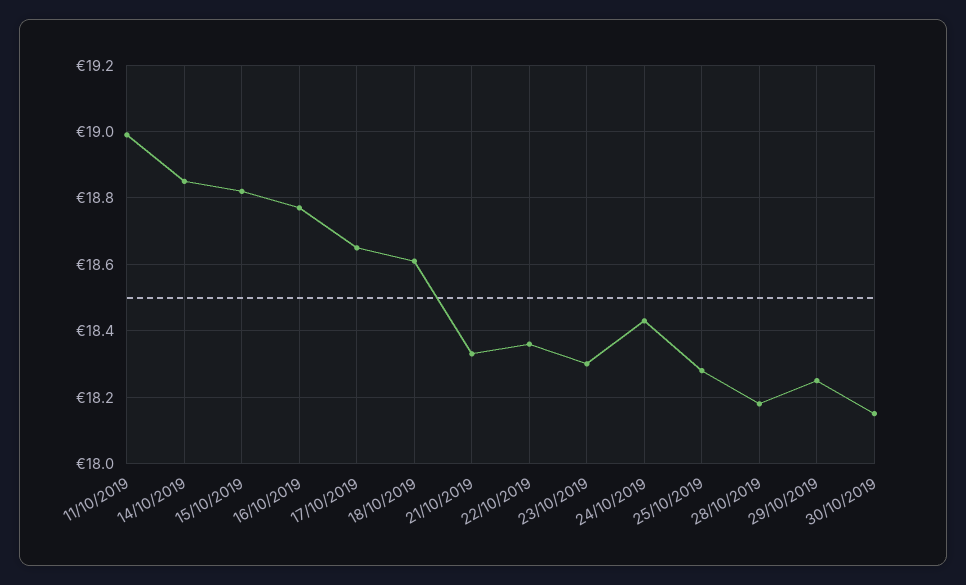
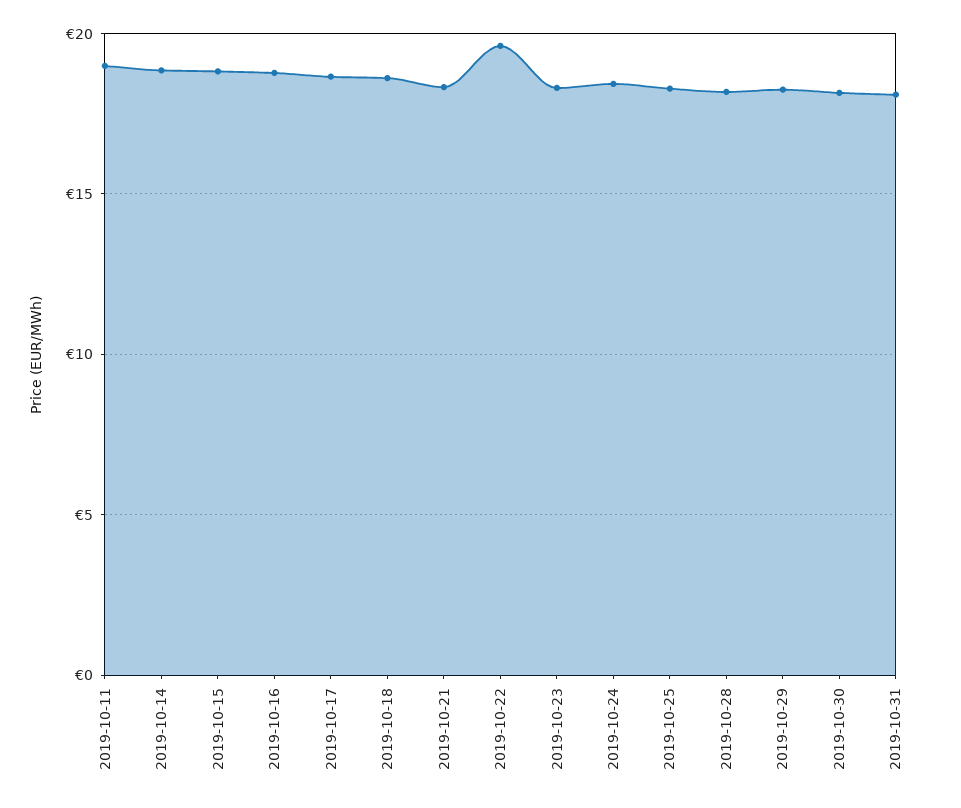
22/10/2019: 18.35 -> 19.5
2019-10-31: none -> 18

